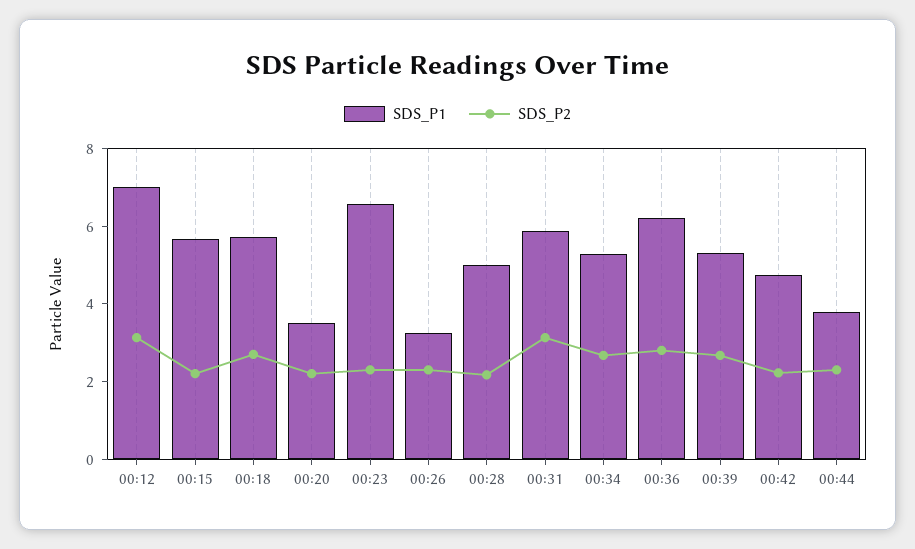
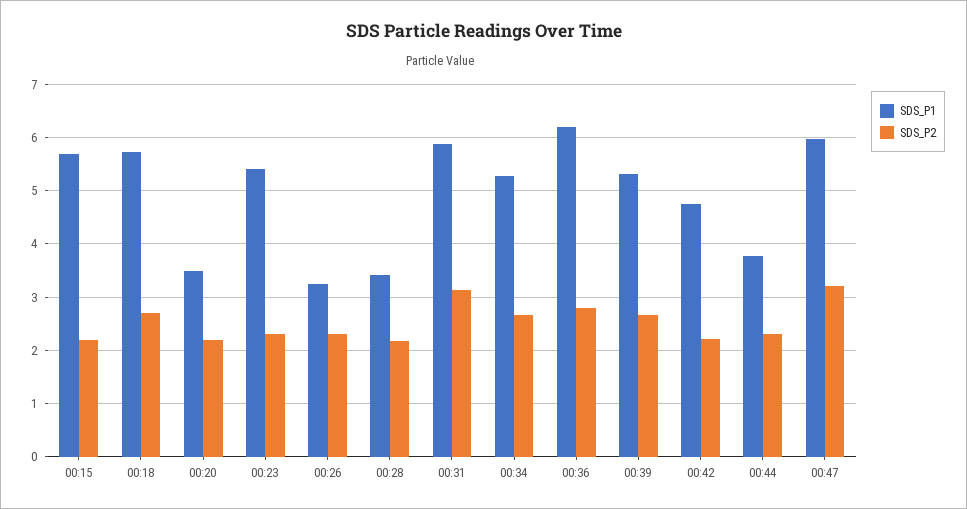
SDS_P1, 00:12: 7 -> none
SDS_P2, 00:12: 3 -> none
SDS_P1, 00:23: 6.5 -> 5.4
SDS_P1, 00:28: 5 -> 3.4
SDS_P1, 00:47: none -> 6
SDS_P2, 00:47: none -> 3.2

